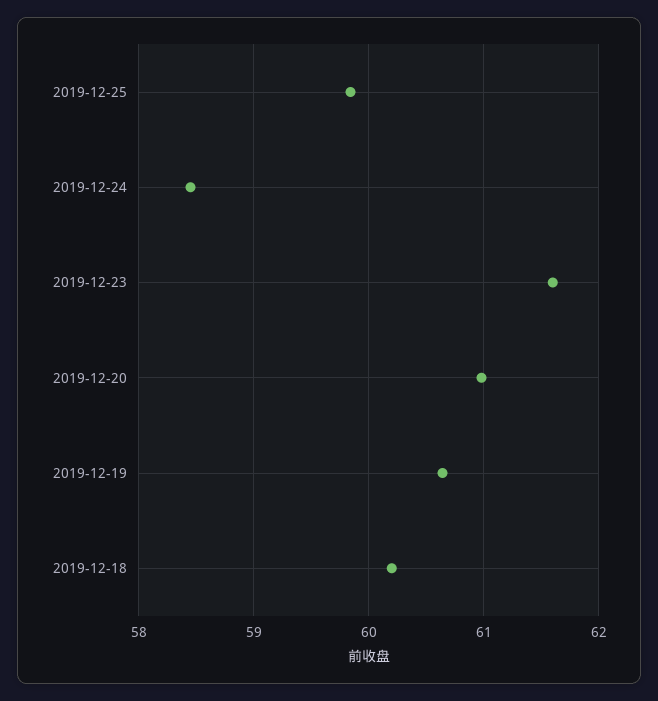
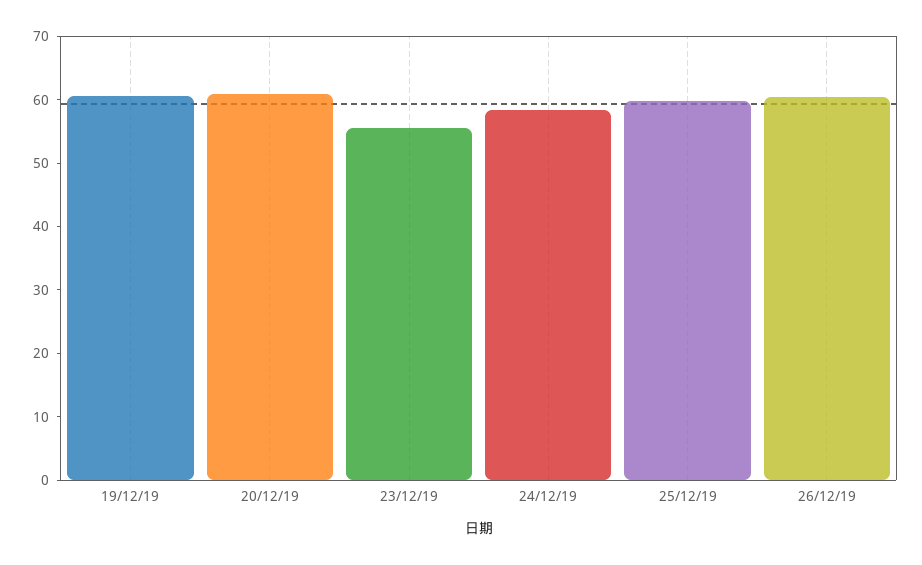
2019-12-23: 61.6 -> 56
2019-12-18: 60.2 -> none
26/12/19: none -> 60

